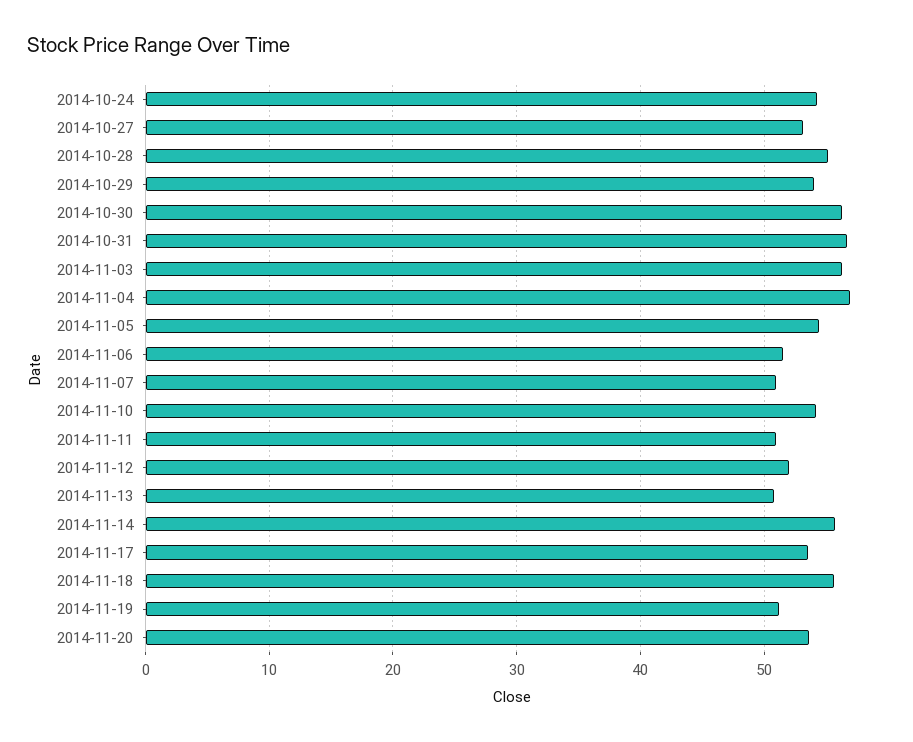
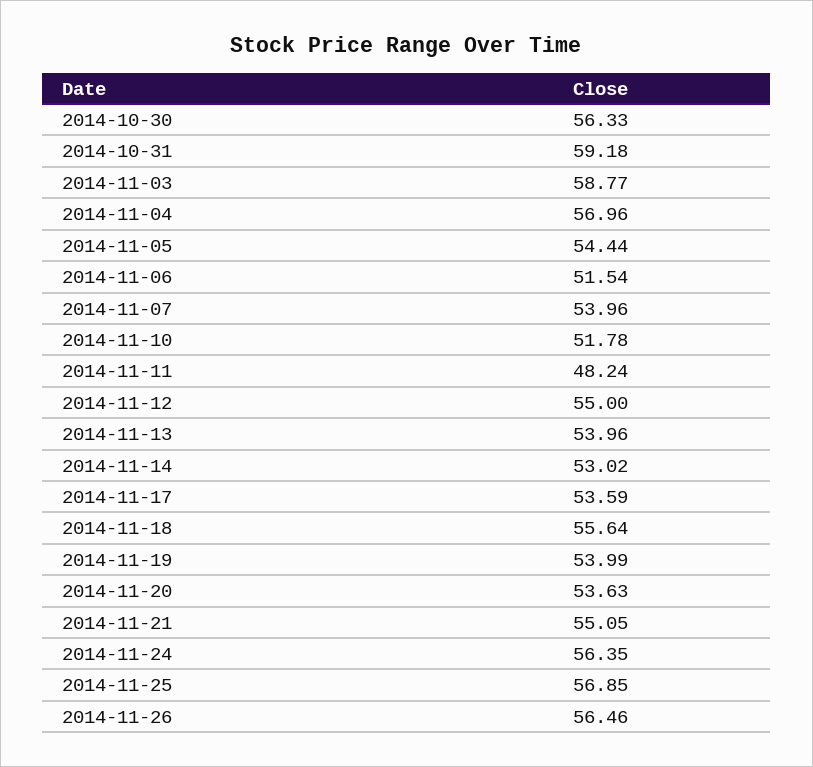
2014-10-24: 54 -> none
2014-10-27: 53 -> none
2014-10-28: 55 -> none
2014-10-29: 54 -> none
2014-10-31: 57 -> 59.18
2014-11-03: 56 -> 58.77
2014-11-07: 51 -> 53.96
2014-11-10: 54 -> 51.78
2014-11-11: 51 -> 48.24
2014-11-12: 52 -> 55
2014-11-13: 51 -> 53.96
2014-11-14: 56 -> 53.02
2014-11-19: 51 -> 53.99
2014-11-21: none -> 55.05
2014-11-24: none -> 56.35
2014-11-25: none -> 56.85
2014-11-26: none -> 56.46

